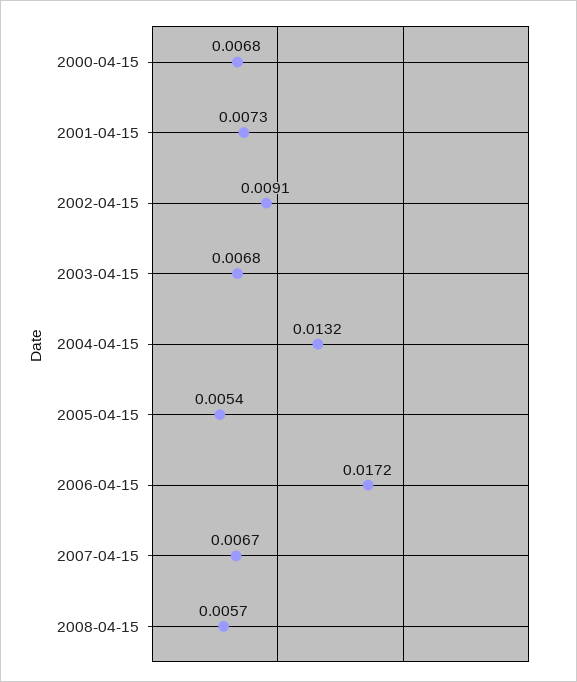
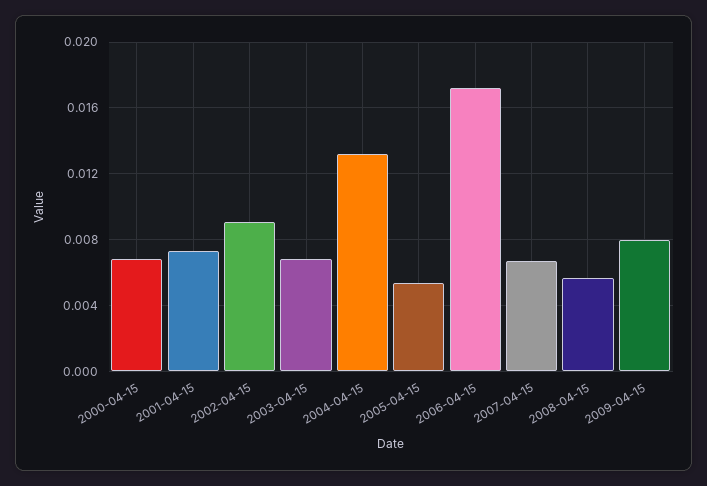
2009-04-15: none -> 0.008

